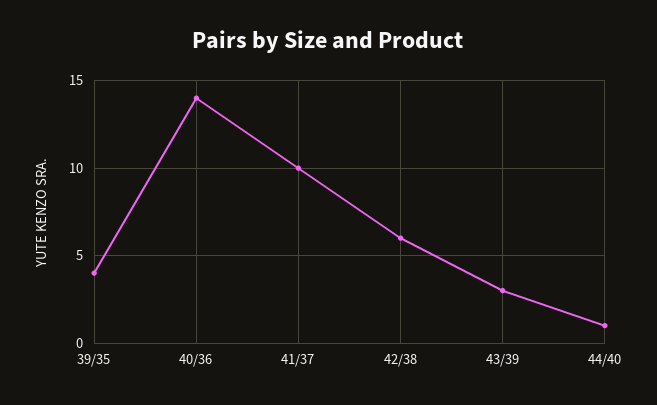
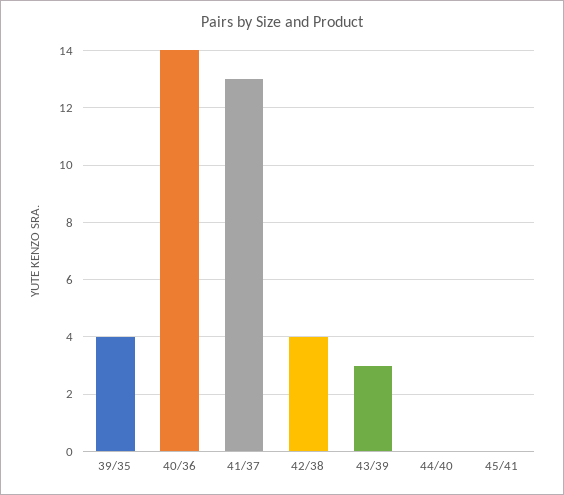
41/37: 10 -> 13
42/38: 6 -> 4
44/40: 1 -> 0
45/41: none -> 0

